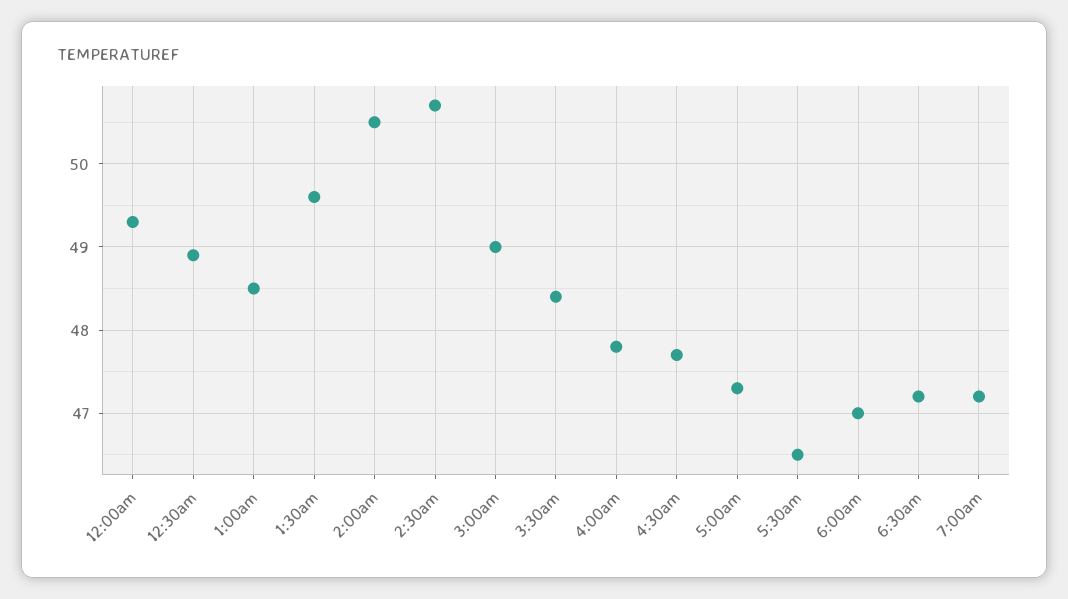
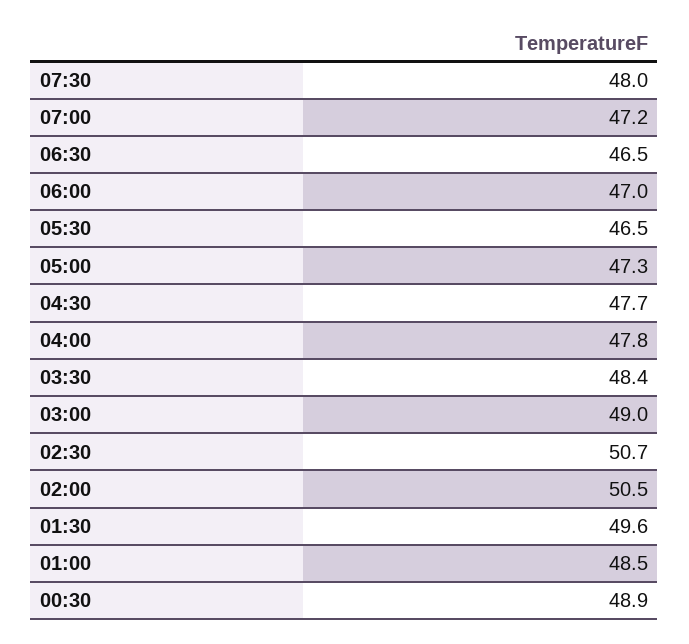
12:00am: 49.3 -> none
6:30am: 47.2 -> 46.5
07:30: none -> 48

